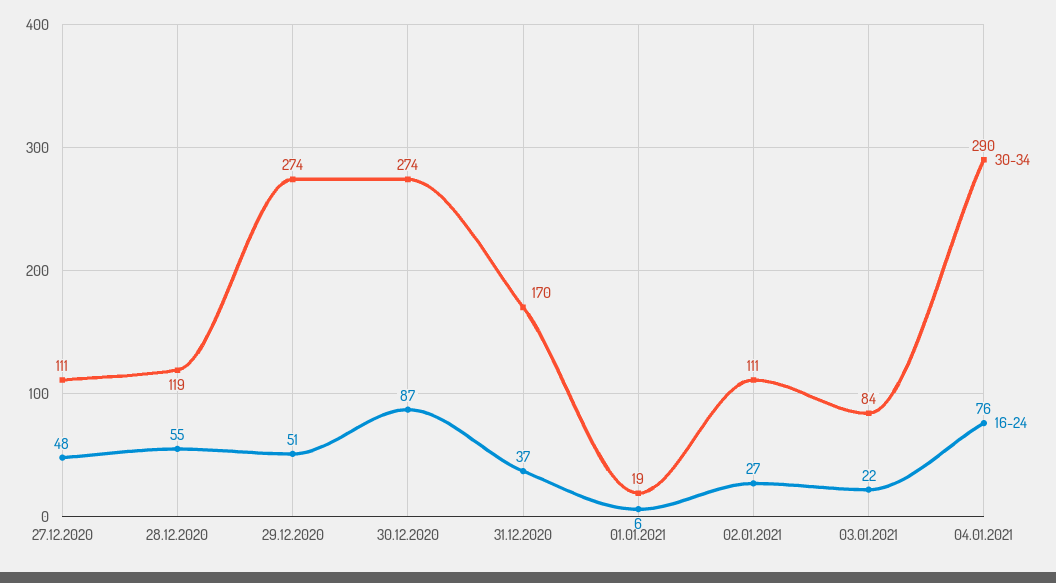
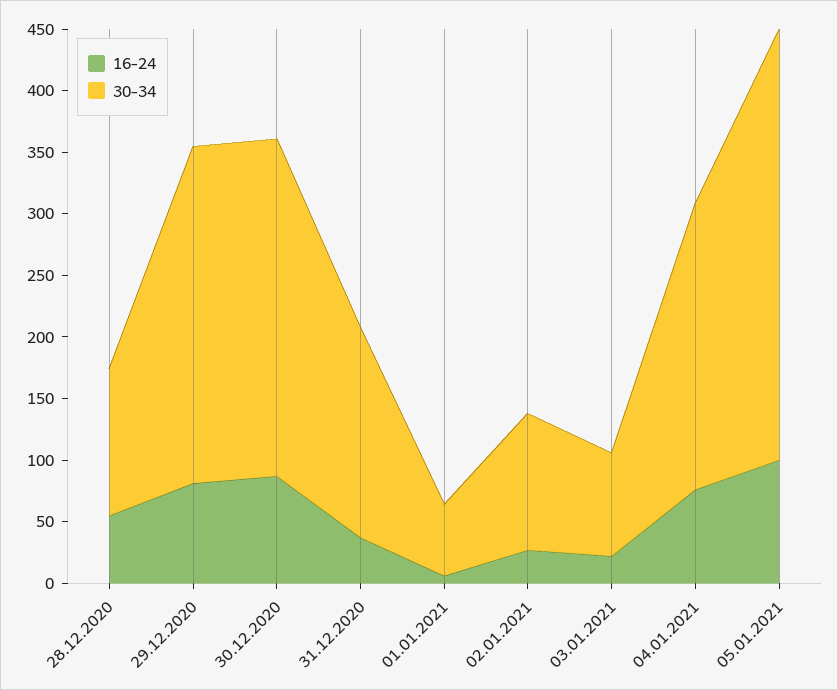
30-34, 27.12.2020: 111 -> none
16-24, 27.12.2020: 48 -> none
16-24, 29.12.2020: 51 -> 80
30-34, 01.01.2021: 19 -> 60
30-34, 04.01.2021: 290 -> 230
16-24, 05.01.2021: none -> 100
30-34, 05.01.2021: none -> 350

